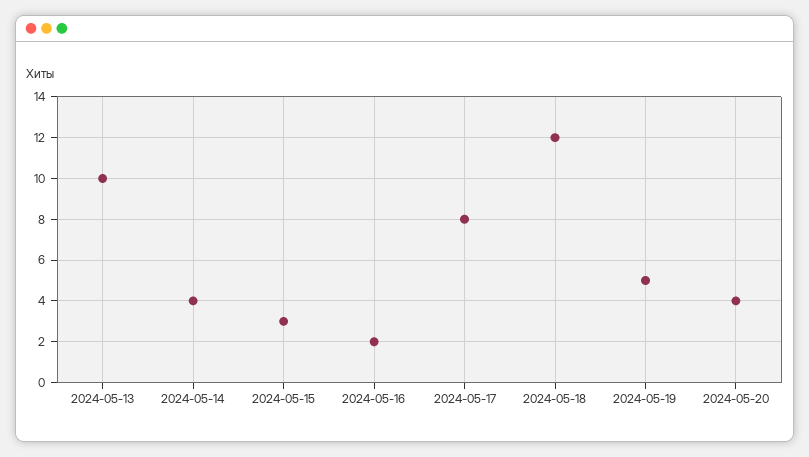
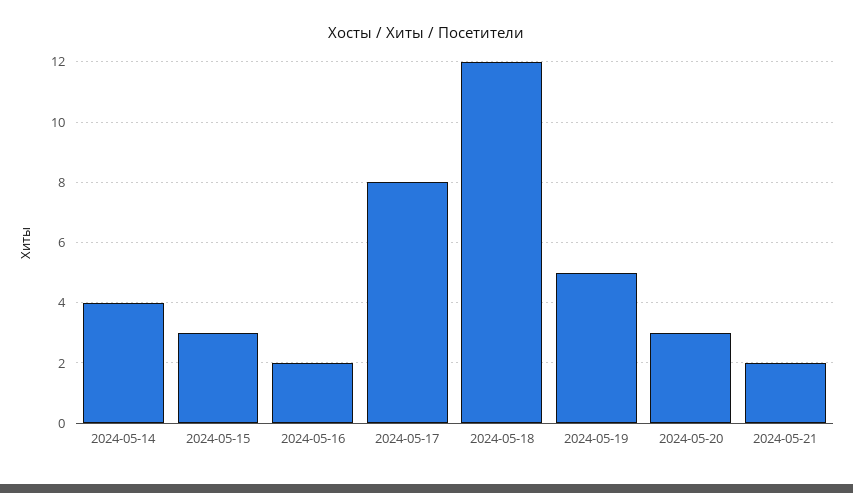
2024-05-13: 10 -> none
2024-05-20: 4 -> 3
2024-05-21: none -> 2

